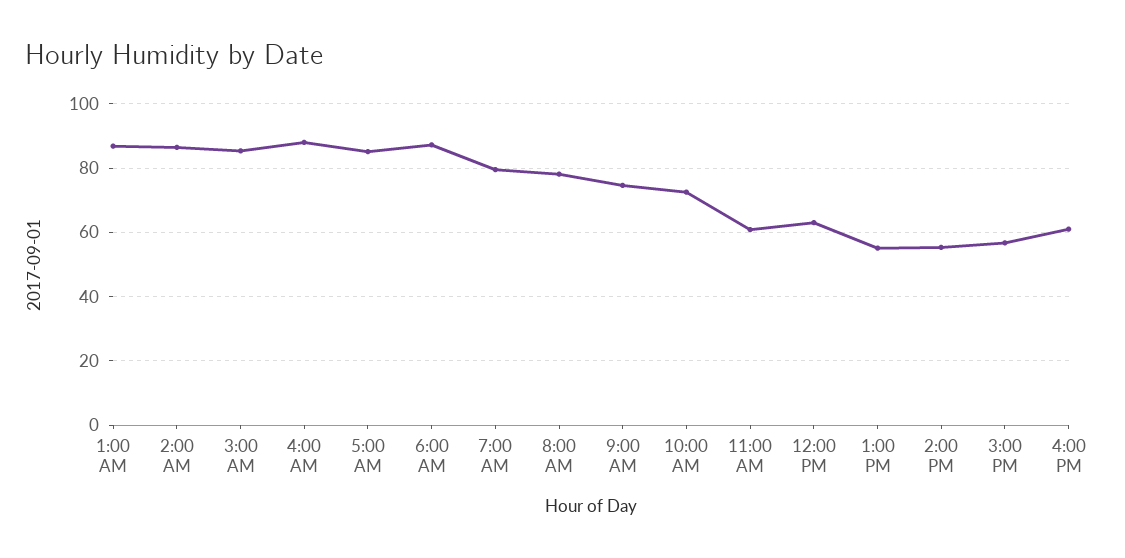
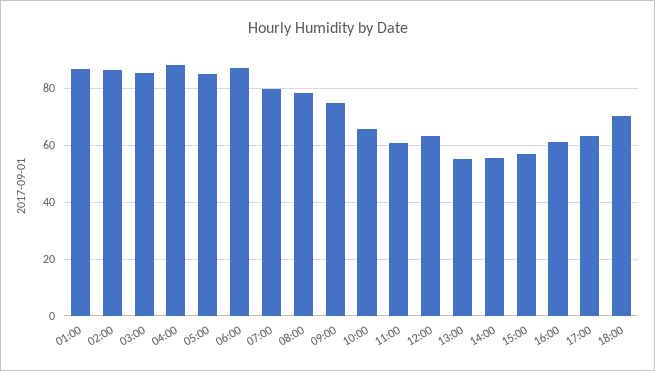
10:00 AM: 72 -> 65
17:00: none -> 62.5
18:00: none -> 70

